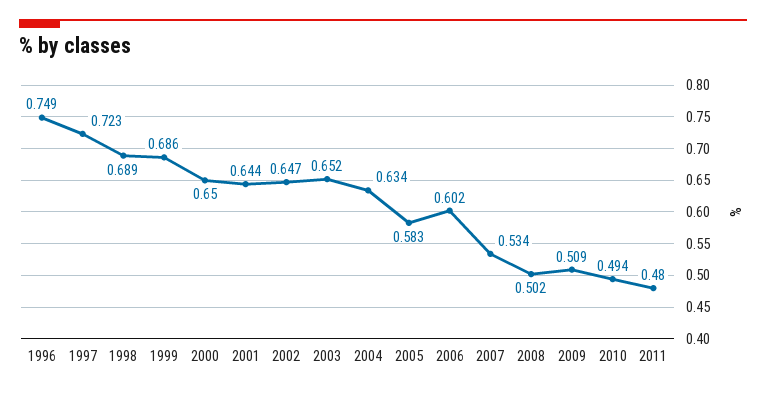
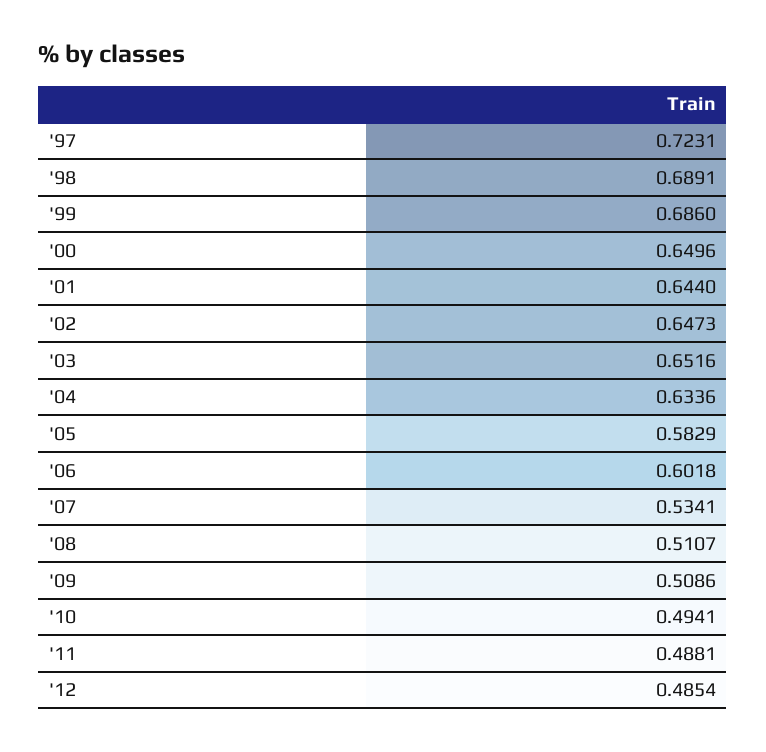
1996: 0.749 -> none
2008: 0.502 -> 0.5107
2011: 0.48 -> 0.4881
'12: none -> 0.4854

